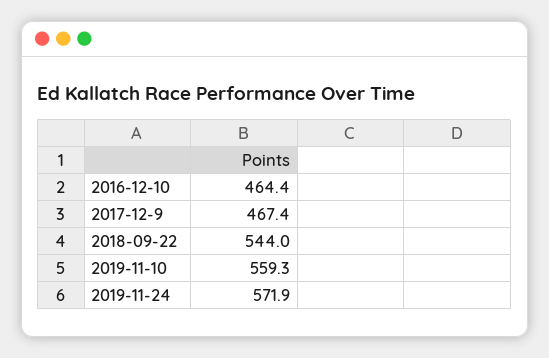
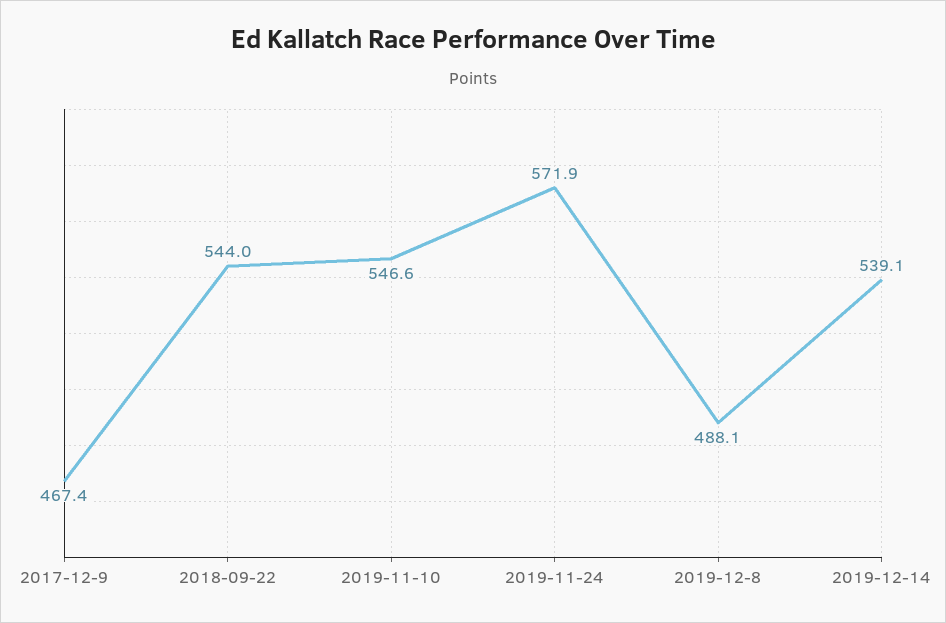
2016-12-10: 464.4 -> none
2019-11-10: 559.3 -> 546.6
2019-12-8: none -> 488.1
2019-12-14: none -> 539.1

